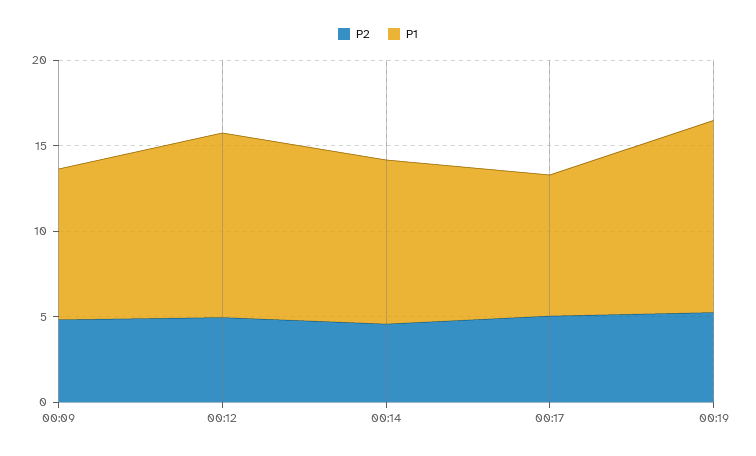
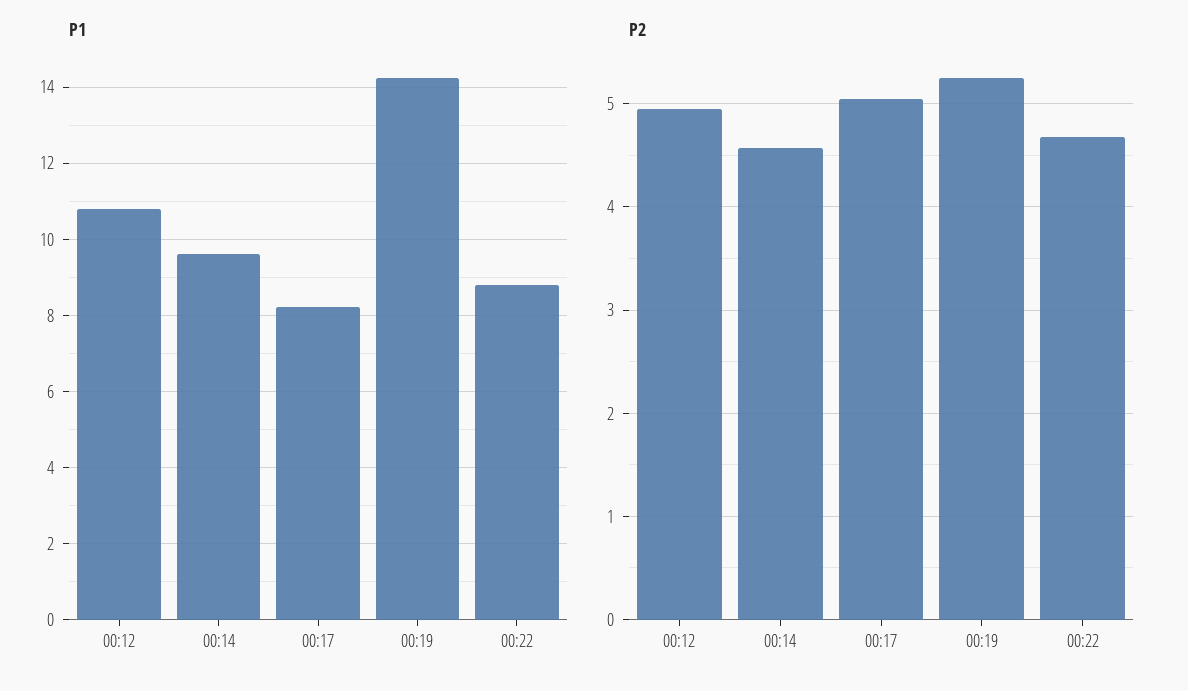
P2, 00:09: 5 -> none
P1, 00:09: 9 -> none
P1, 00:19: 11 -> 14.2
P1, 00:22: none -> 8.8
P2, 00:22: none -> 4.7

